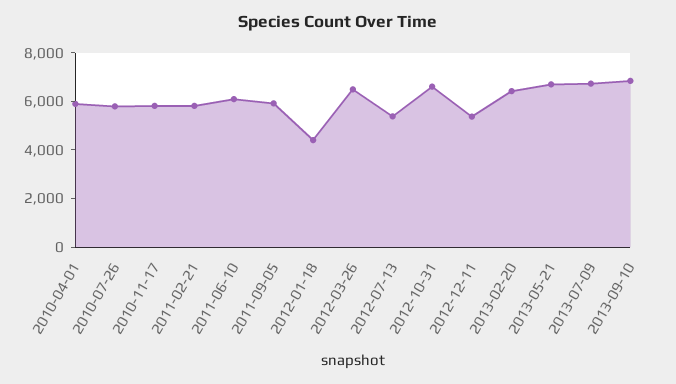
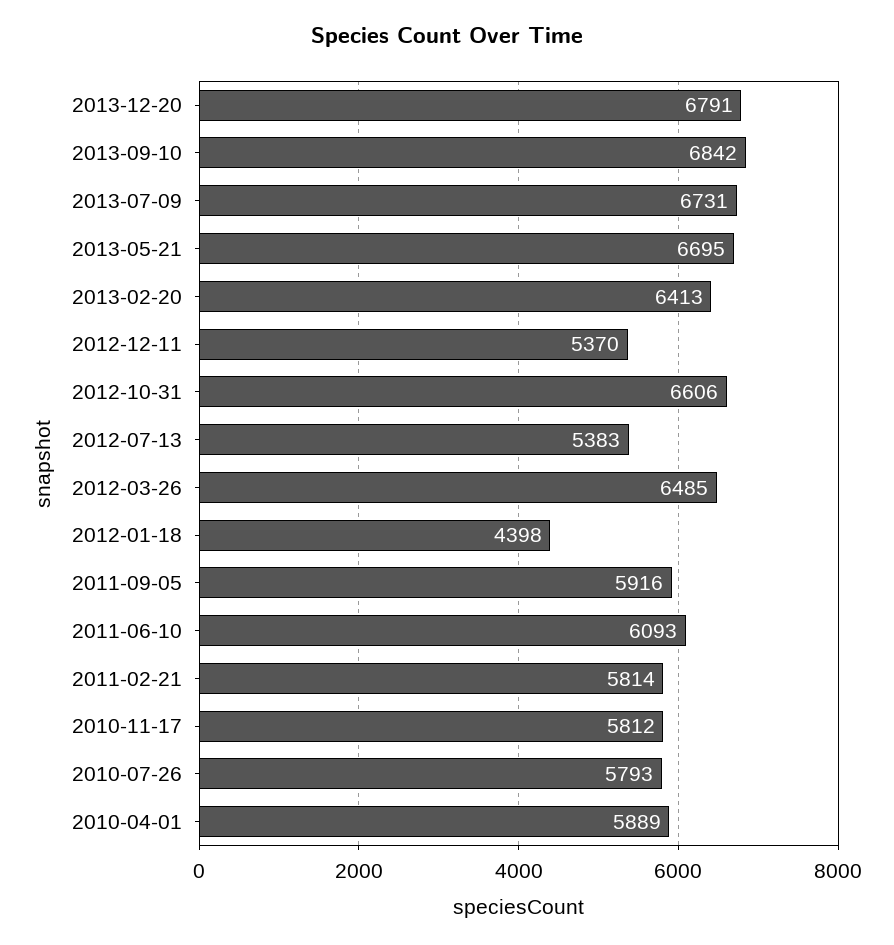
2013-12-20: none -> 6791

